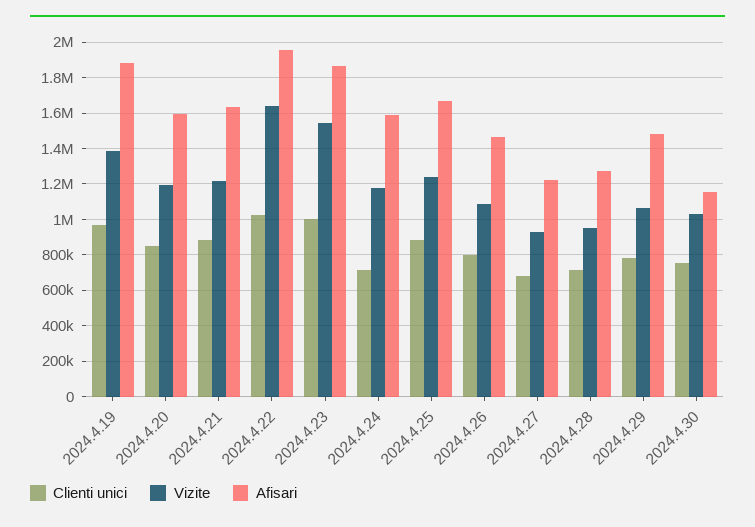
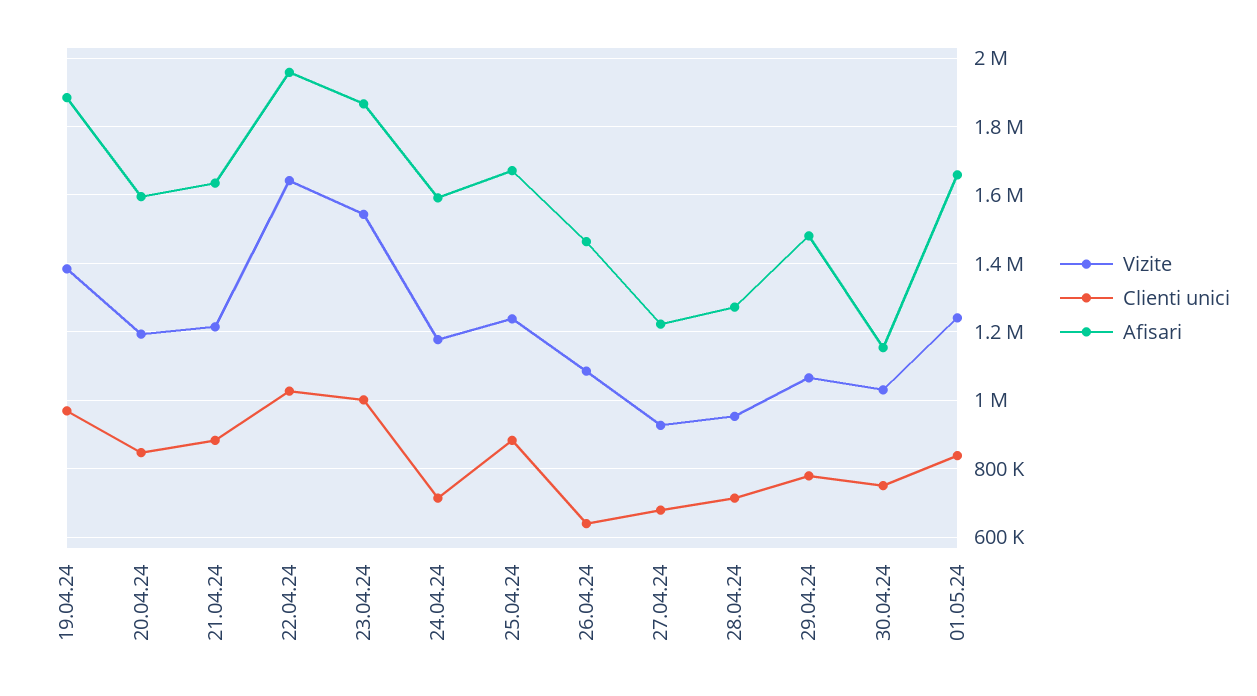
Clienti unici, 2024.4.26: 800000 -> 640000
Vizite, 01.05.24: none -> 1240000
Clienti unici, 01.05.24: none -> 840000
Afisari, 01.05.24: none -> 1660000

